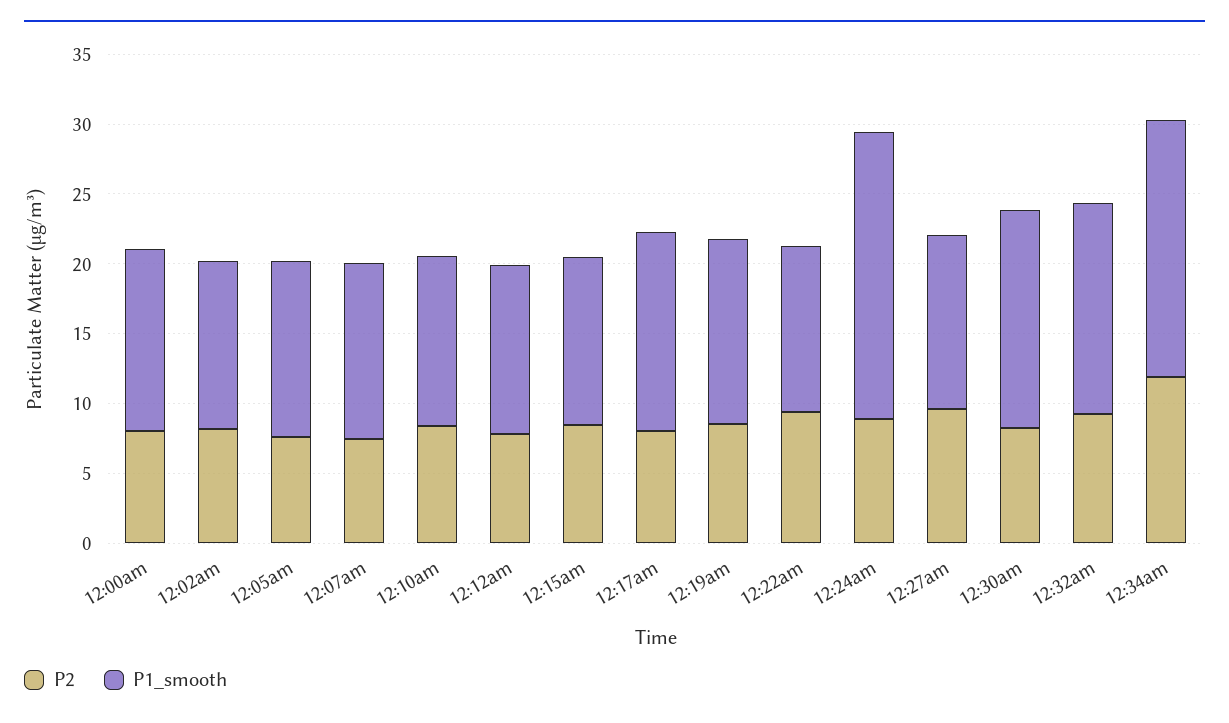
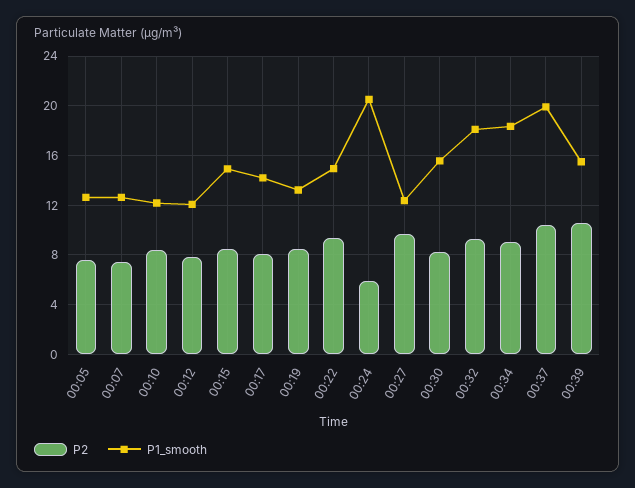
P2, 12:00am: 8 -> none
P1_smooth, 12:00am: 13 -> none
P2, 12:02am: 8 -> none
P1_smooth, 12:02am: 12 -> none
P1_smooth, 12:15am: 12 -> 15
P1_smooth, 12:22am: 12 -> 15
P2, 12:24am: 9 -> 6
P1_smooth, 12:32am: 15 -> 18
P2, 12:34am: 12 -> 9
P2, 00:37: none -> 10.5
P1_smooth, 00:37: none -> 20
P2, 00:39: none -> 10.5
P1_smooth, 00:39: none -> 15.5

